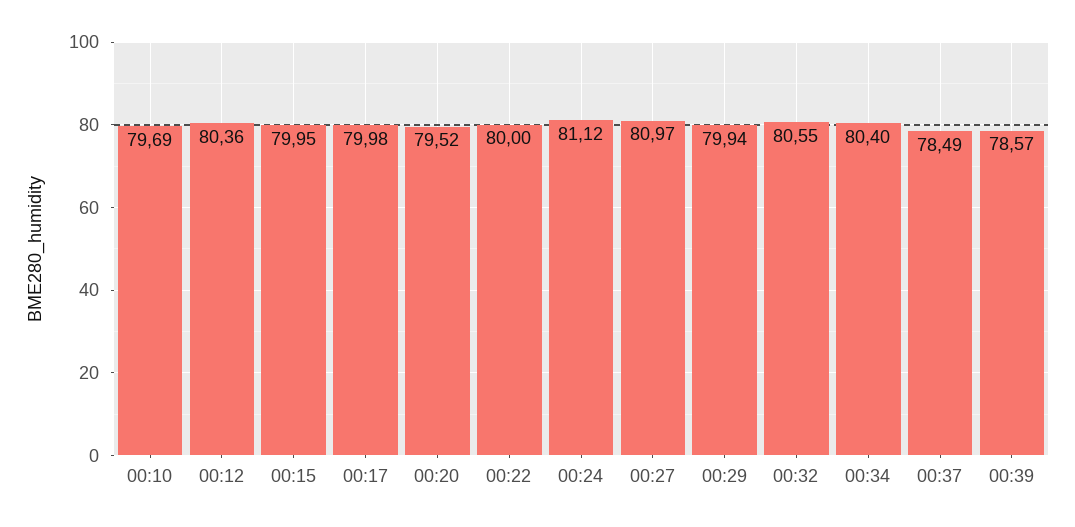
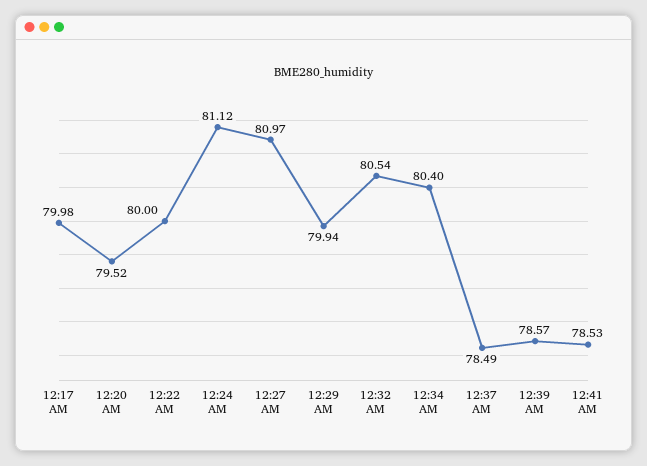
00:10: 79.69 -> none
00:12: 80.36 -> none
00:15: 79.95 -> none
00:32: 80.55 -> 80.54
12:41 AM: none -> 78.53

